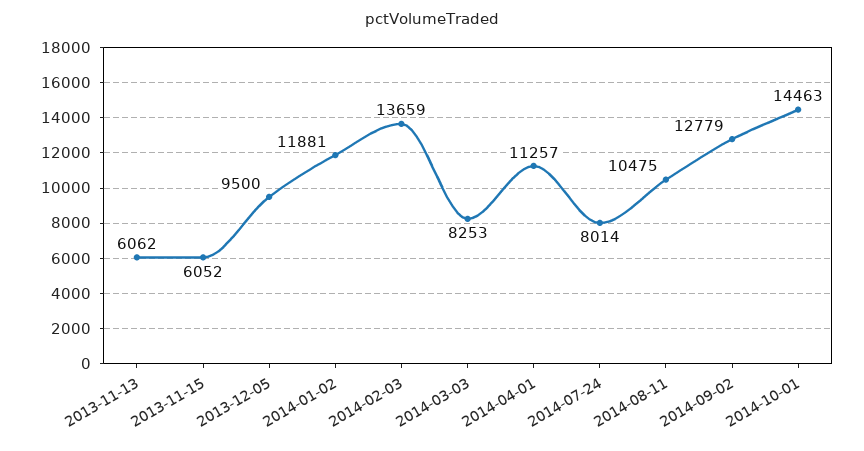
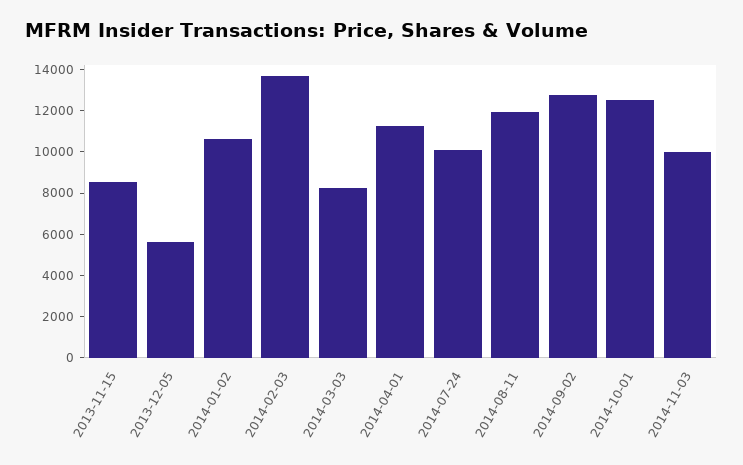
2013-11-13: 6062 -> none
2013-11-15: 6052 -> 8500
2013-12-05: 9500 -> 5500
2014-01-02: 11881 -> 10500
2014-07-24: 8014 -> 10000
2014-08-11: 10475 -> 12000
2014-10-01: 14463 -> 12500
2014-11-03: none -> 10000

